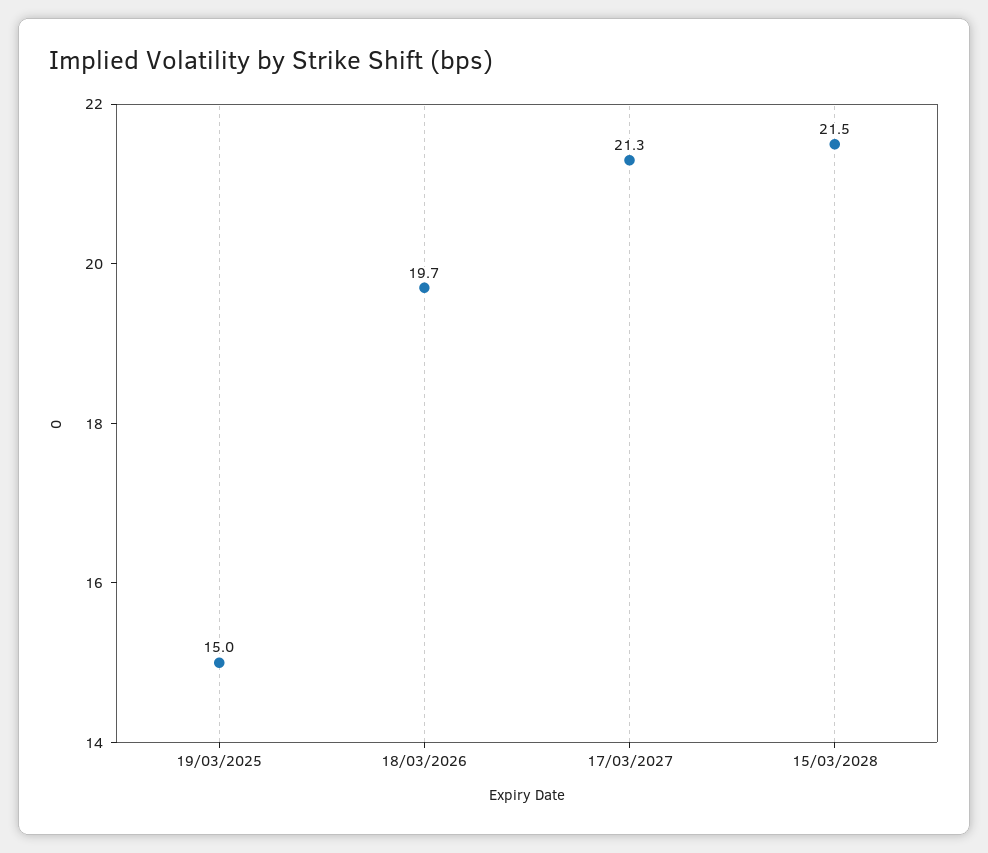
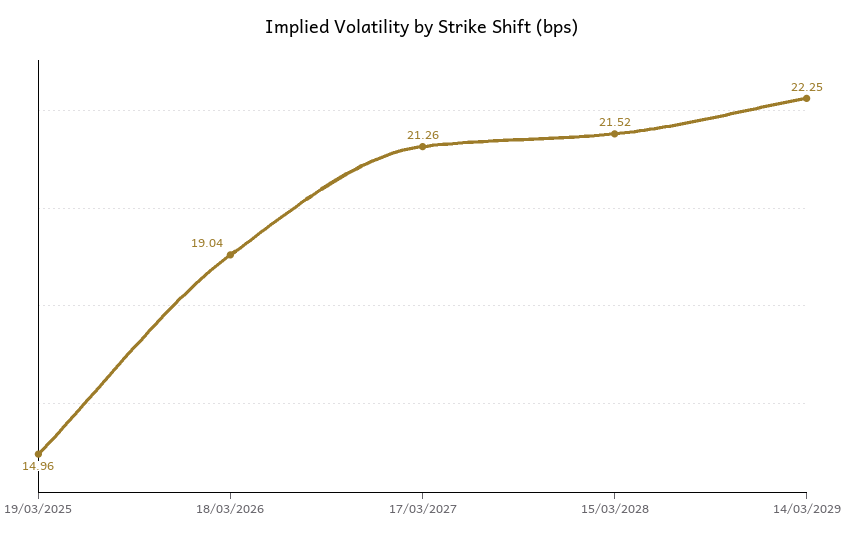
18/03/2026: 19.7 -> 19.04
14/03/2029: none -> 22.25

